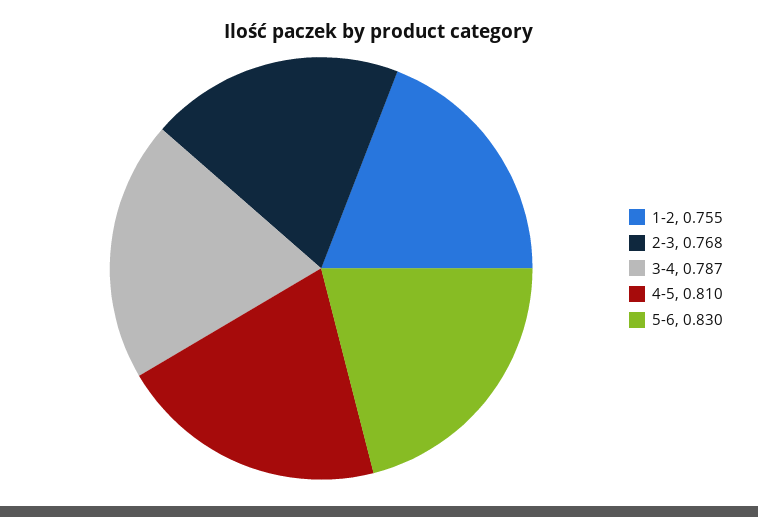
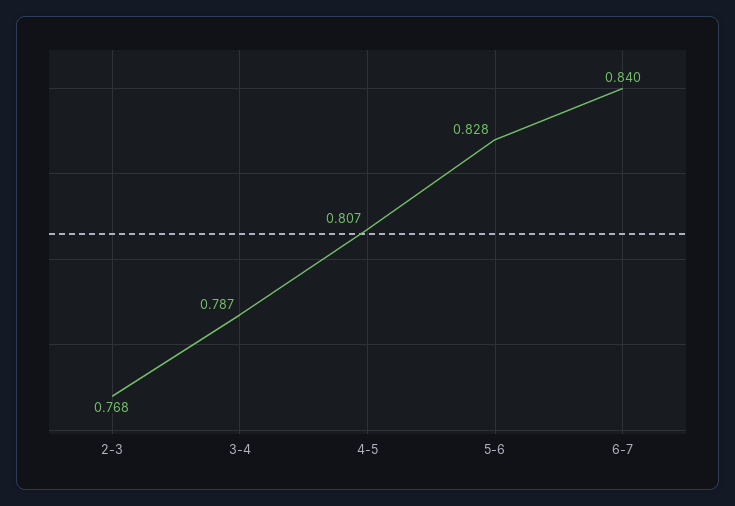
1-2: 0.755 -> none
4-5: 0.81 -> 0.807
5-6: 0.83 -> 0.828
6-7: none -> 0.84

